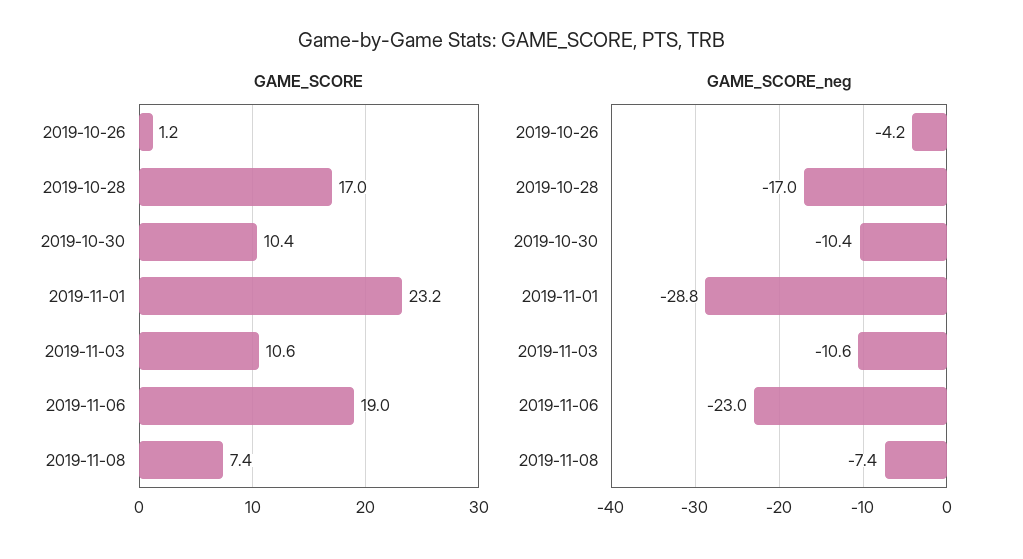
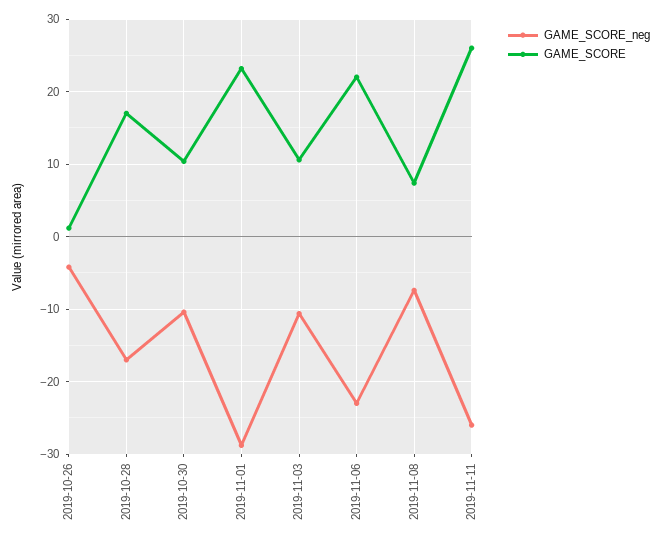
GAME_SCORE, 2019-11-06: 19 -> 22
GAME_SCORE_neg, 2019-11-11: none -> -26
GAME_SCORE, 2019-11-11: none -> 26

